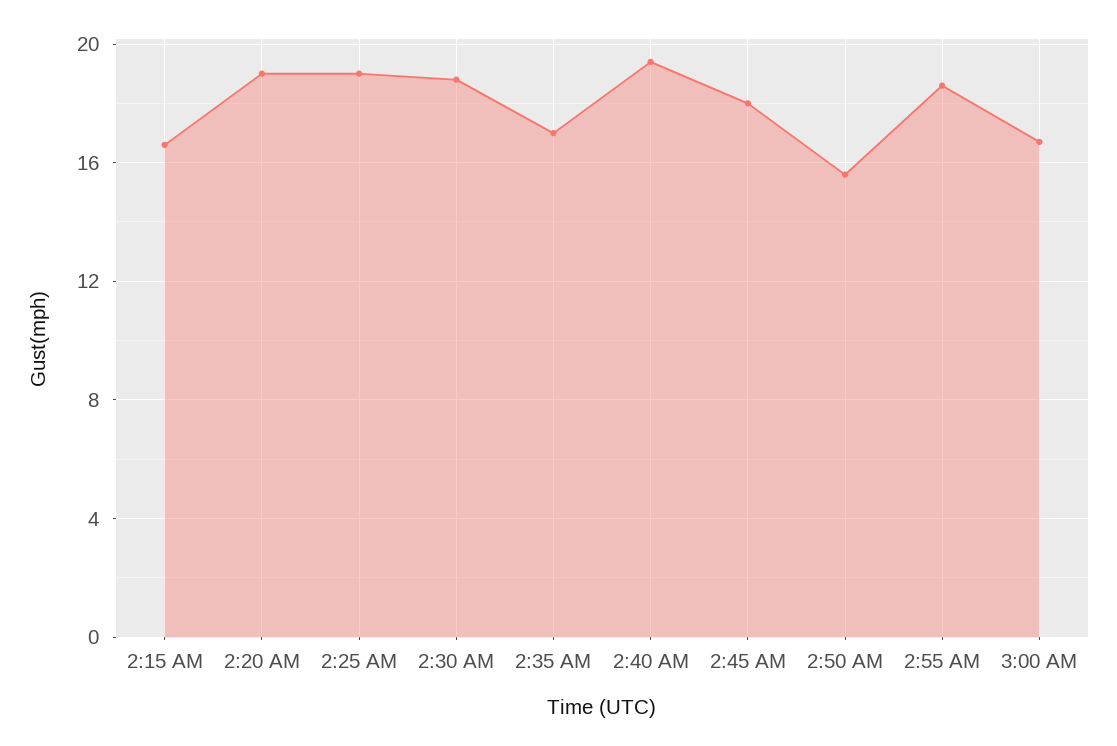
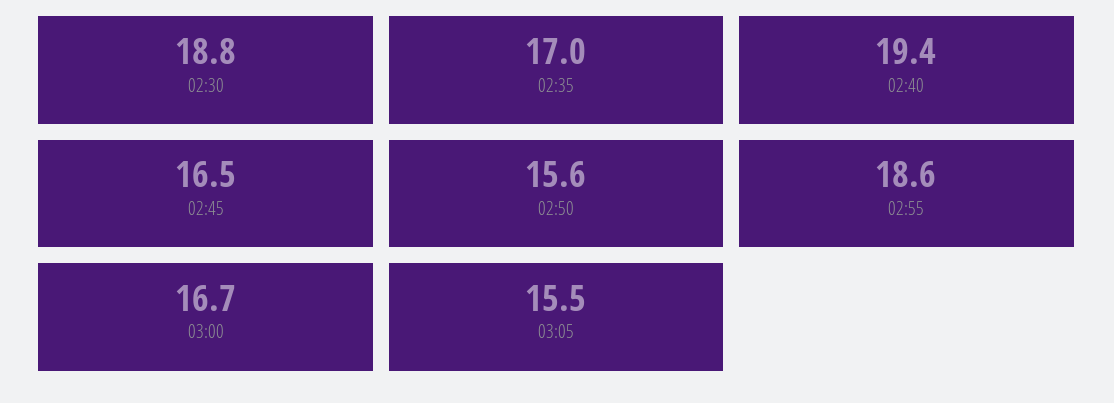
2:15 AM: 16.5 -> none
2:20 AM: 19 -> none
2:25 AM: 19 -> none
2:45 AM: 18 -> 16.5
03:05: none -> 15.5

